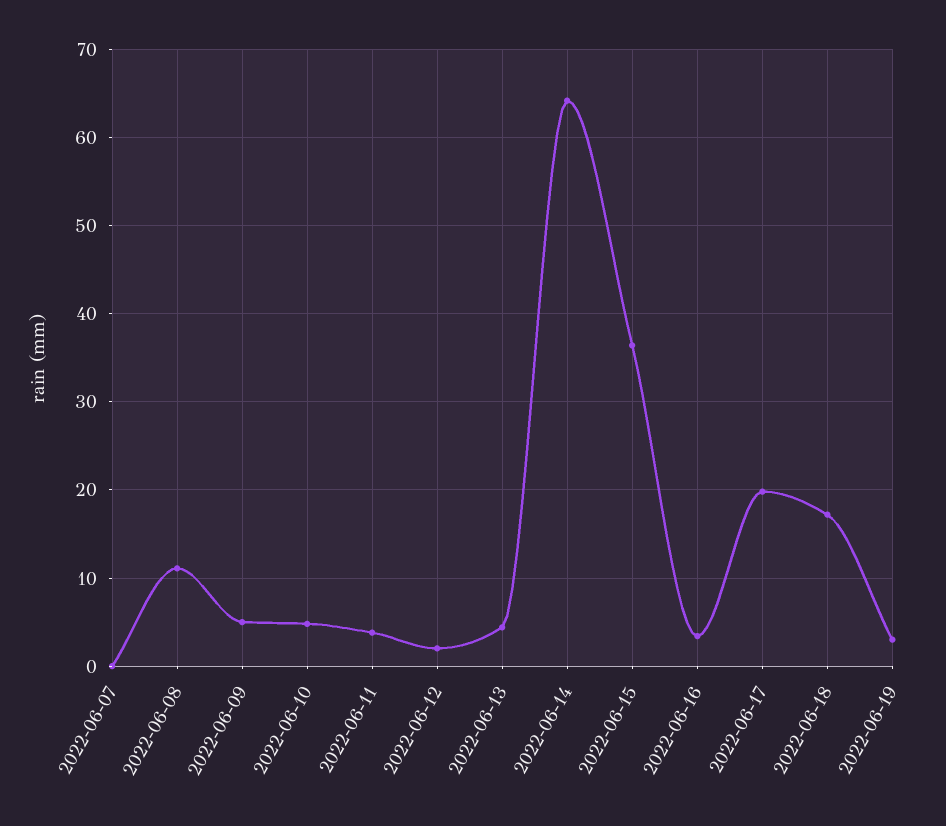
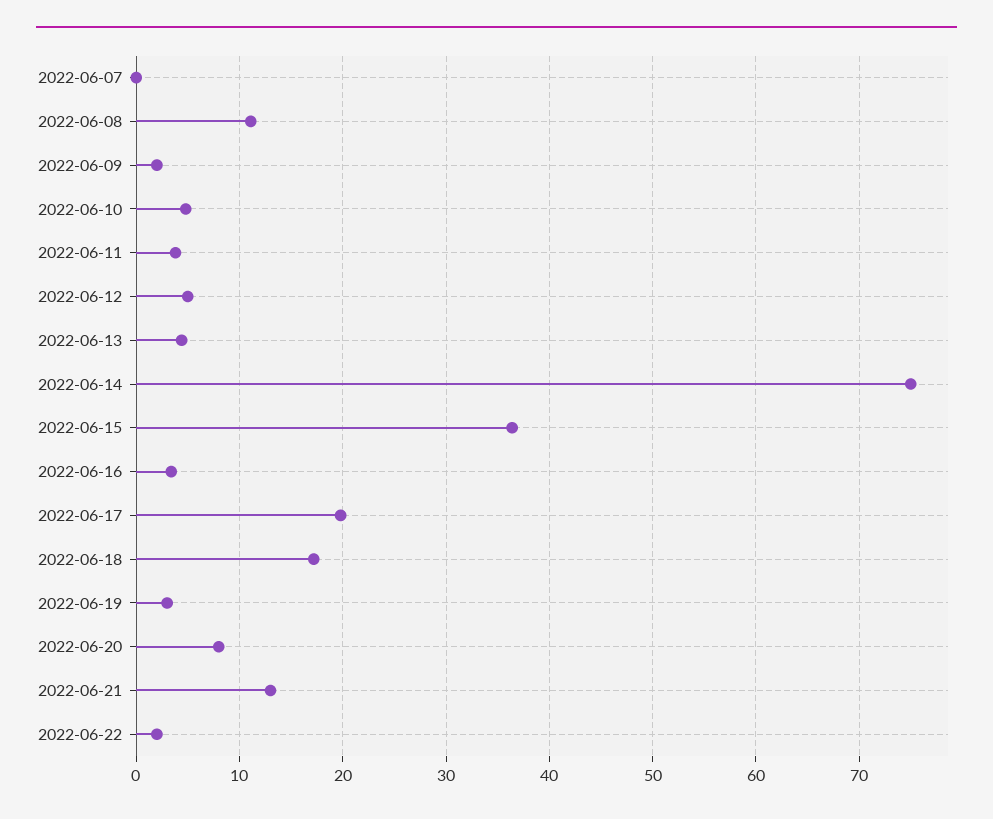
2022-06-09: 5 -> 2
2022-06-12: 2 -> 5
2022-06-14: 64 -> 75
2022-06-20: none -> 8
2022-06-21: none -> 13
2022-06-22: none -> 2

